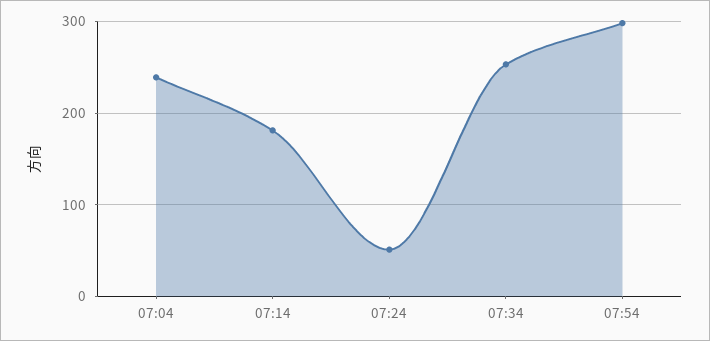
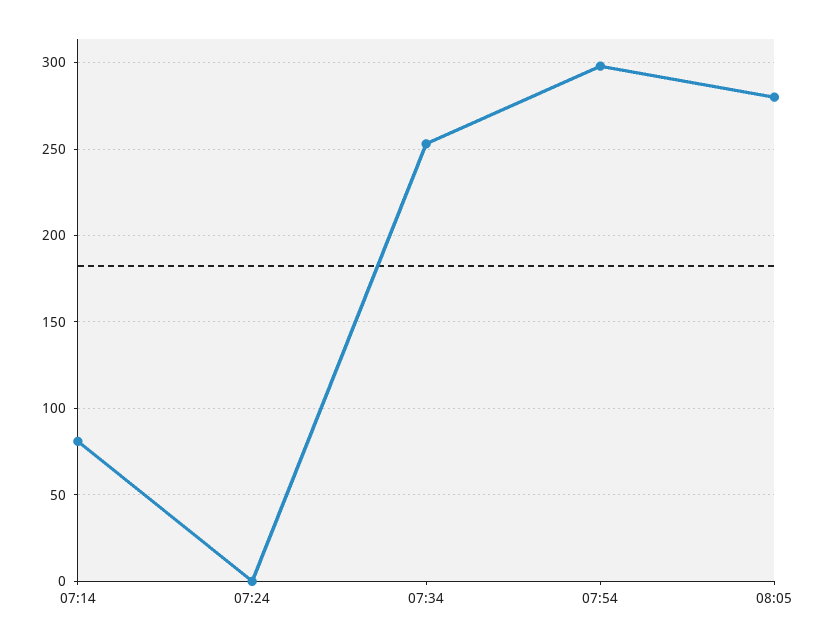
07:04: 240 -> none
07:14: 180 -> 80
07:24: 50 -> 0
08:05: none -> 280

